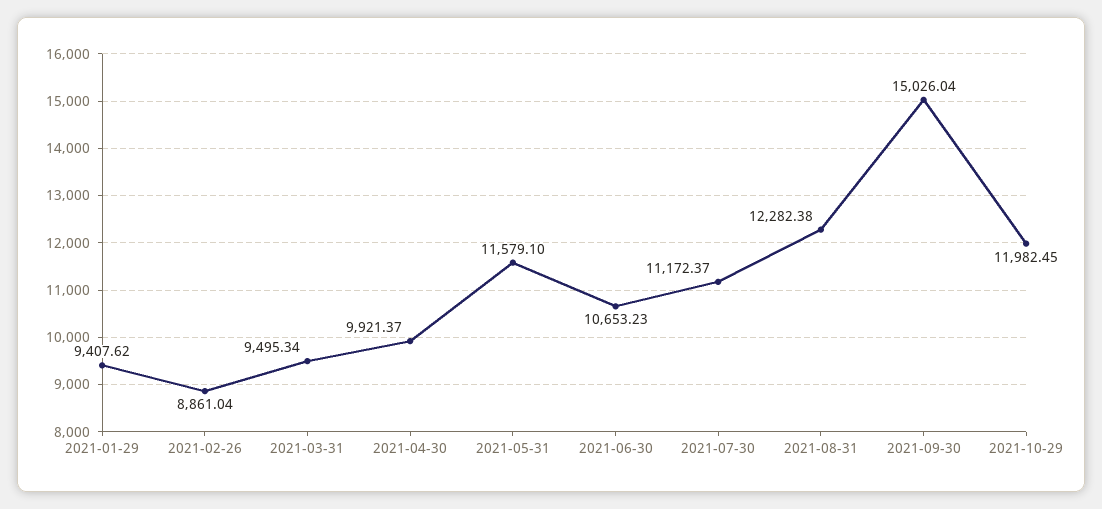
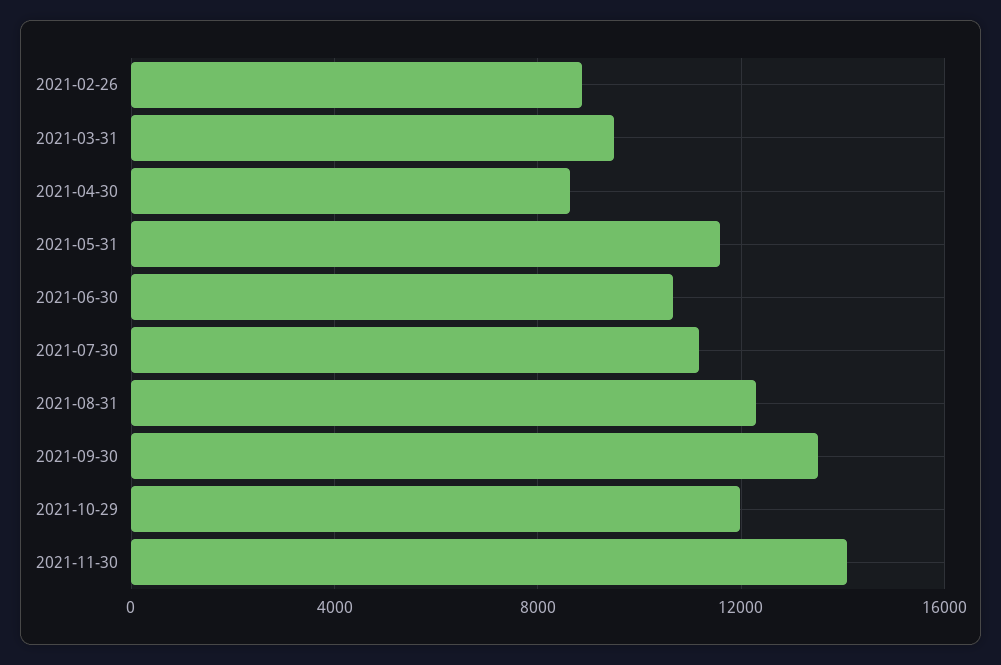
2021-01-29: 9407.62 -> none
2021-04-30: 9921.37 -> 8500
2021-09-30: 15026.04 -> 13500
2021-11-30: none -> 14000

